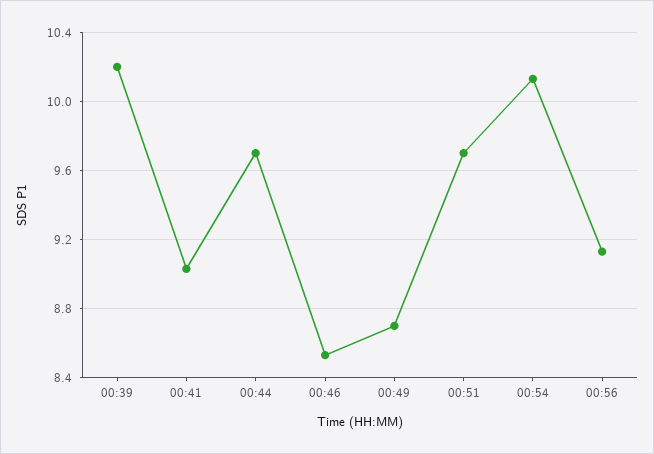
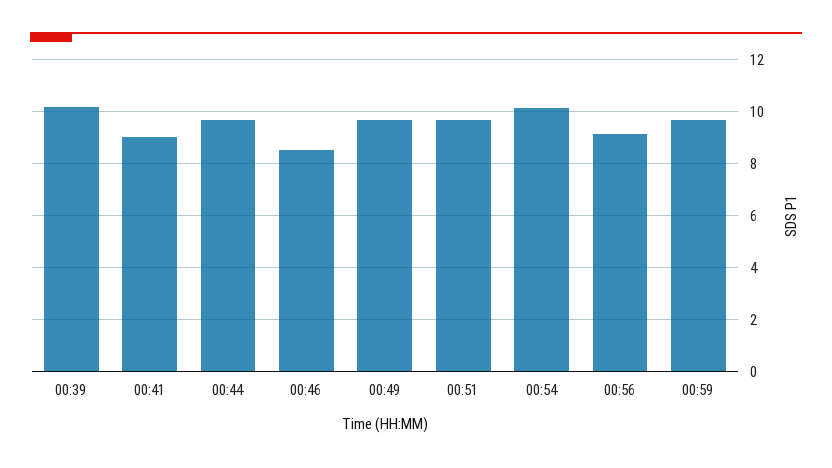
00:49: 8.7 -> 9.75
00:59: none -> 9.75

